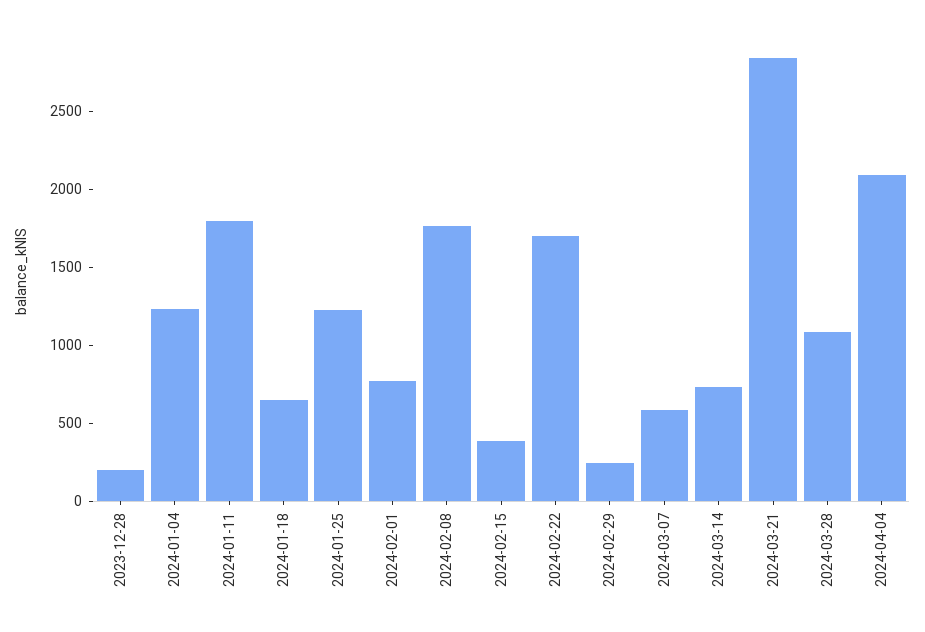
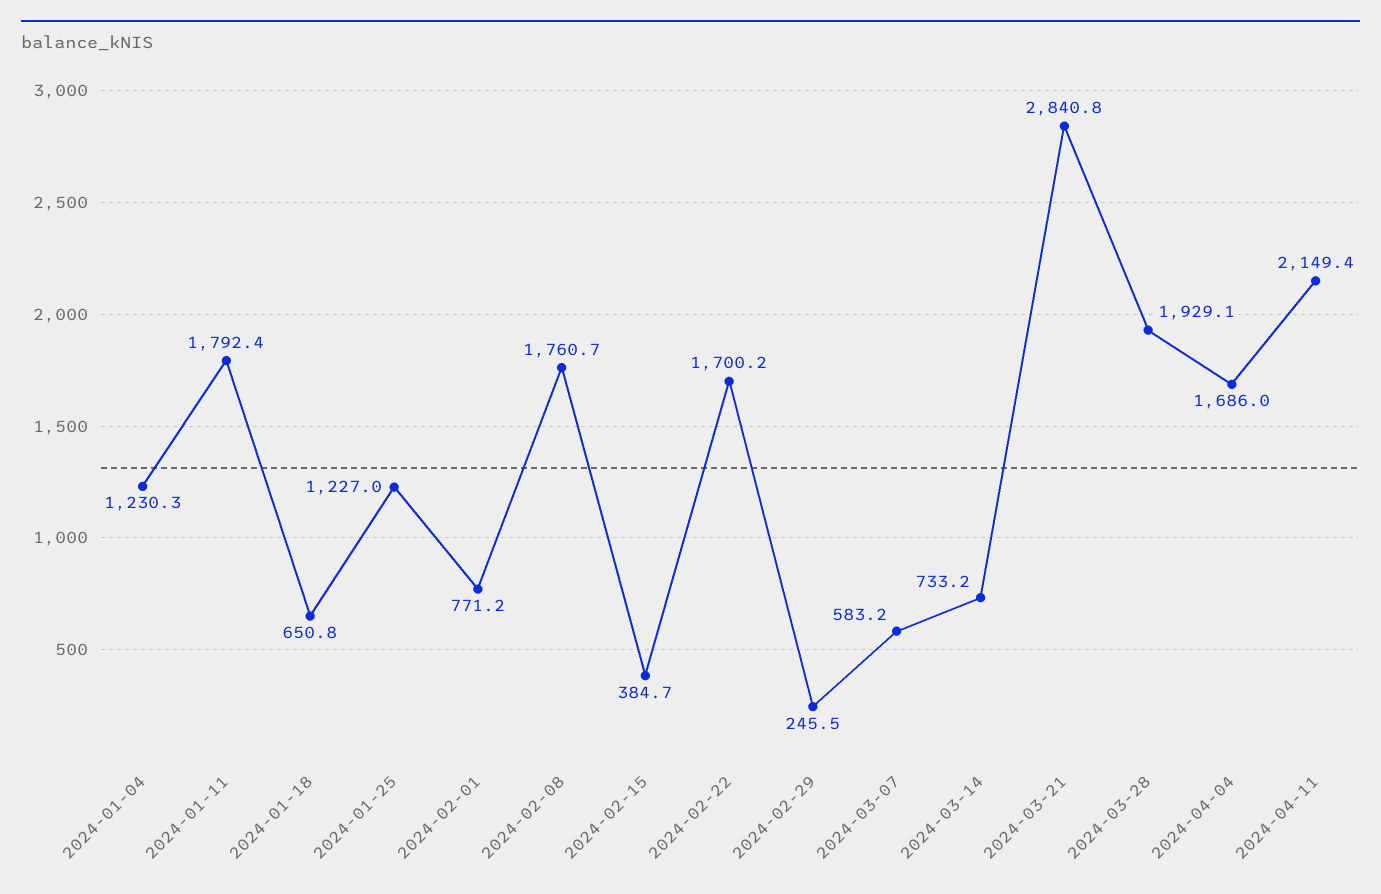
2023-12-28: 200 -> none
2024-03-28: 1100 -> 1929.1
2024-04-04: 2100 -> 1686
2024-04-11: none -> 2149.4

